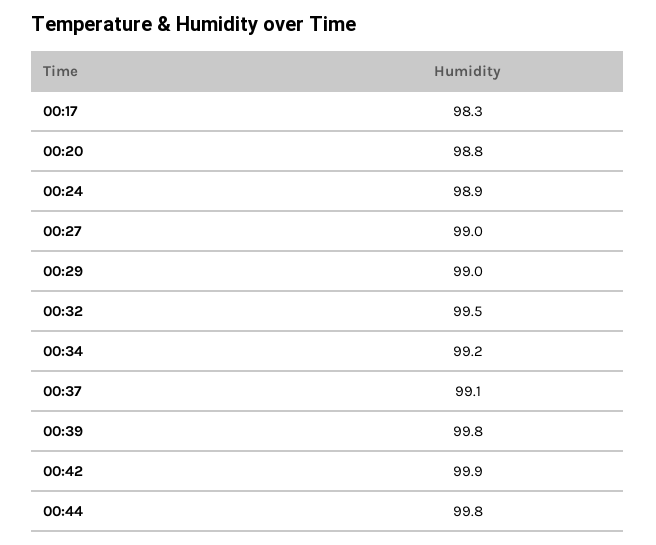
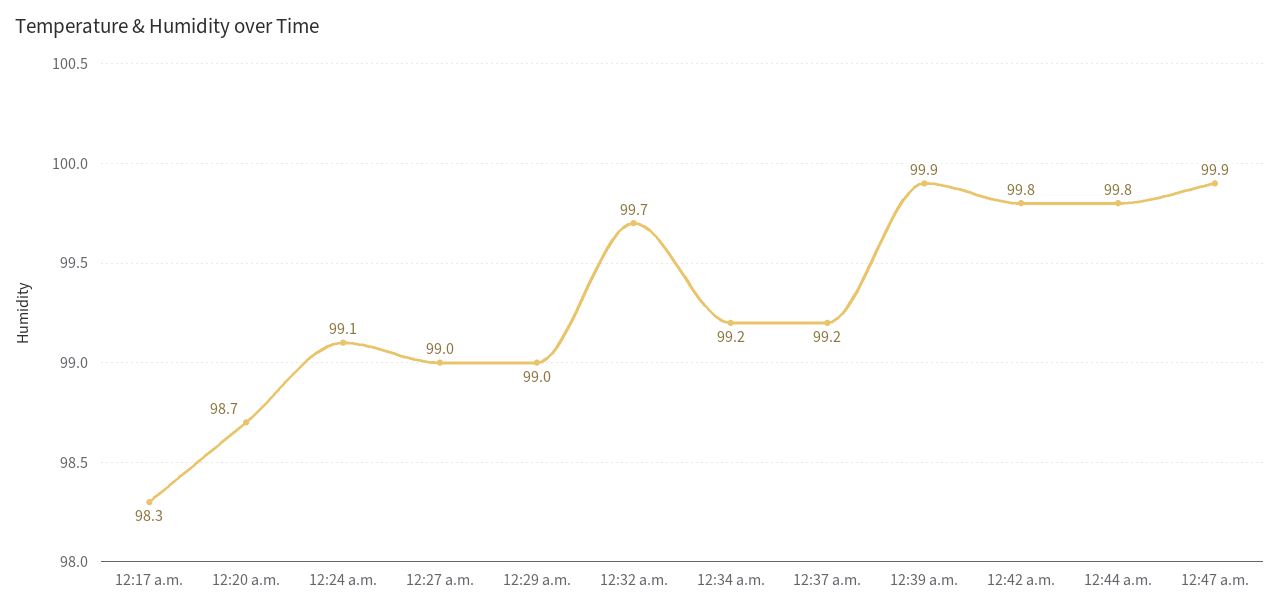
00:20: 98.8 -> 98.7
00:24: 98.9 -> 99.1
00:32: 99.5 -> 99.7
00:37: 99.1 -> 99.2
00:39: 99.8 -> 99.9
00:42: 99.9 -> 99.8
12:47 a.m.: none -> 99.9

